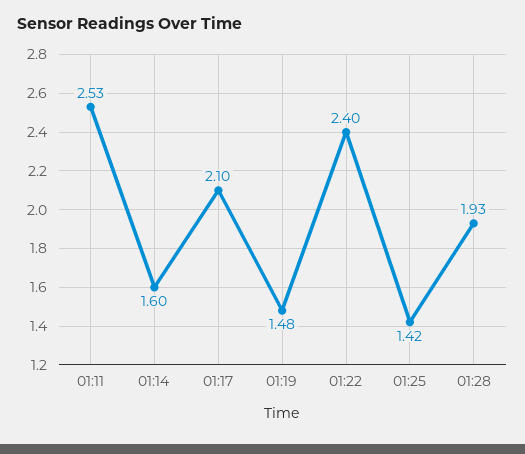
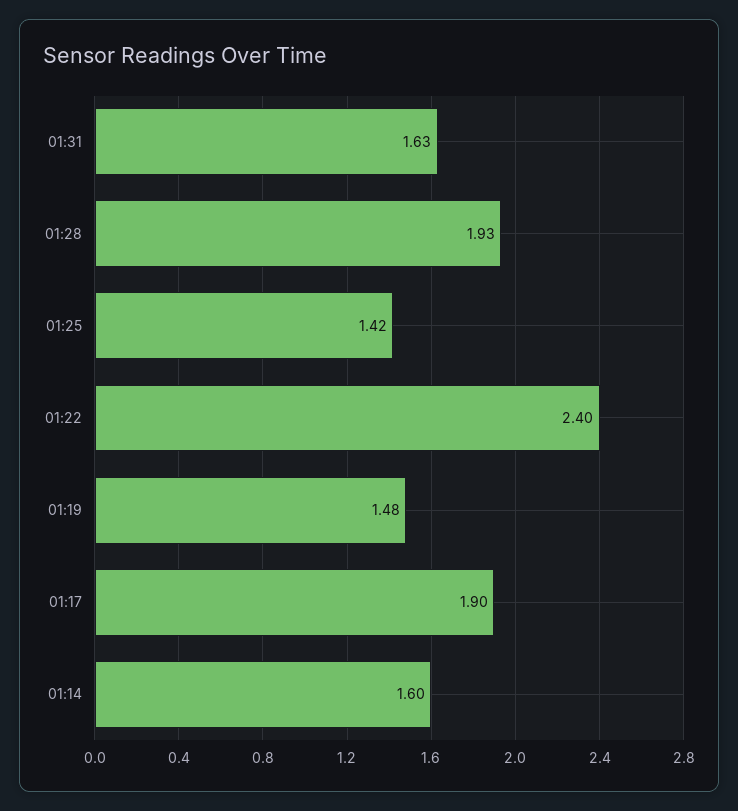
01:11: 2.53 -> none
01:17: 2.1 -> 1.9
01:31: none -> 1.63

